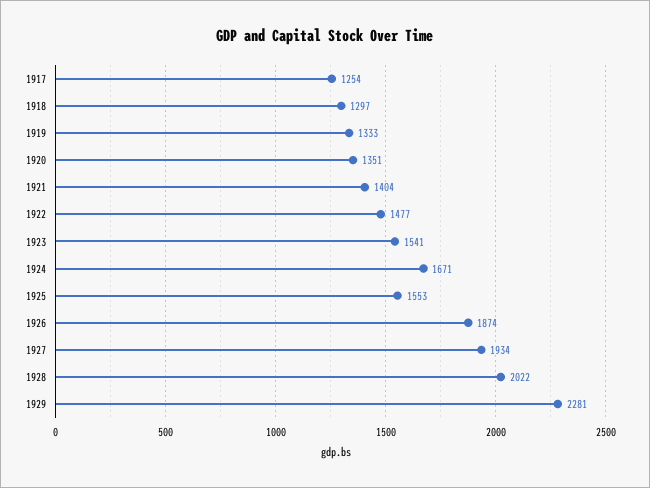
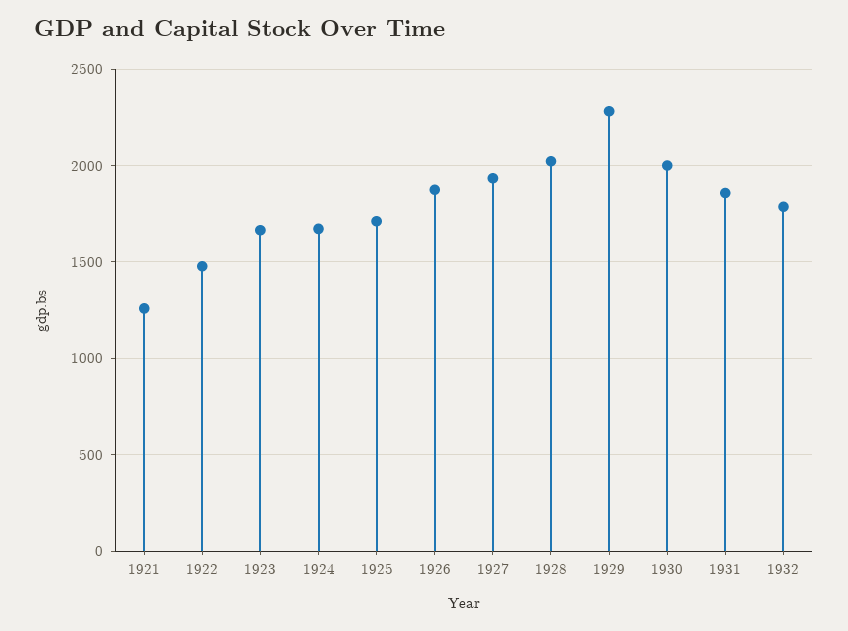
1917: 1254 -> none
1918: 1297 -> none
1919: 1333 -> none
1920: 1351 -> none
1921: 1404 -> 1250
1923: 1541 -> 1650
1925: 1553 -> 1700
1930: none -> 2000
1931: none -> 1850
1932: none -> 1800

